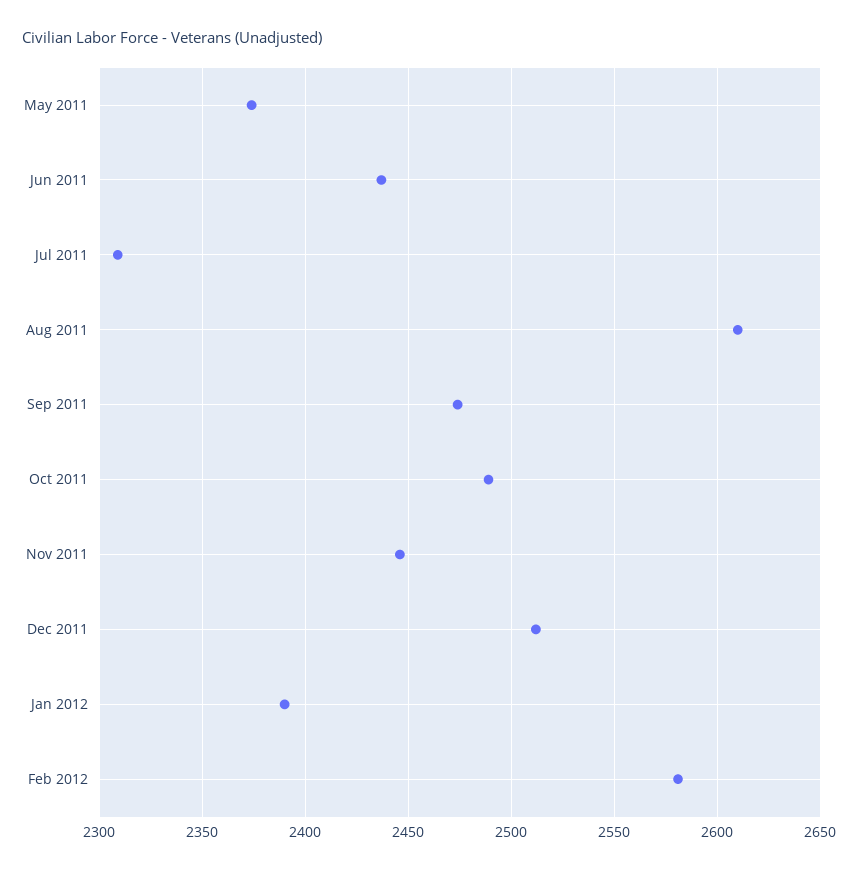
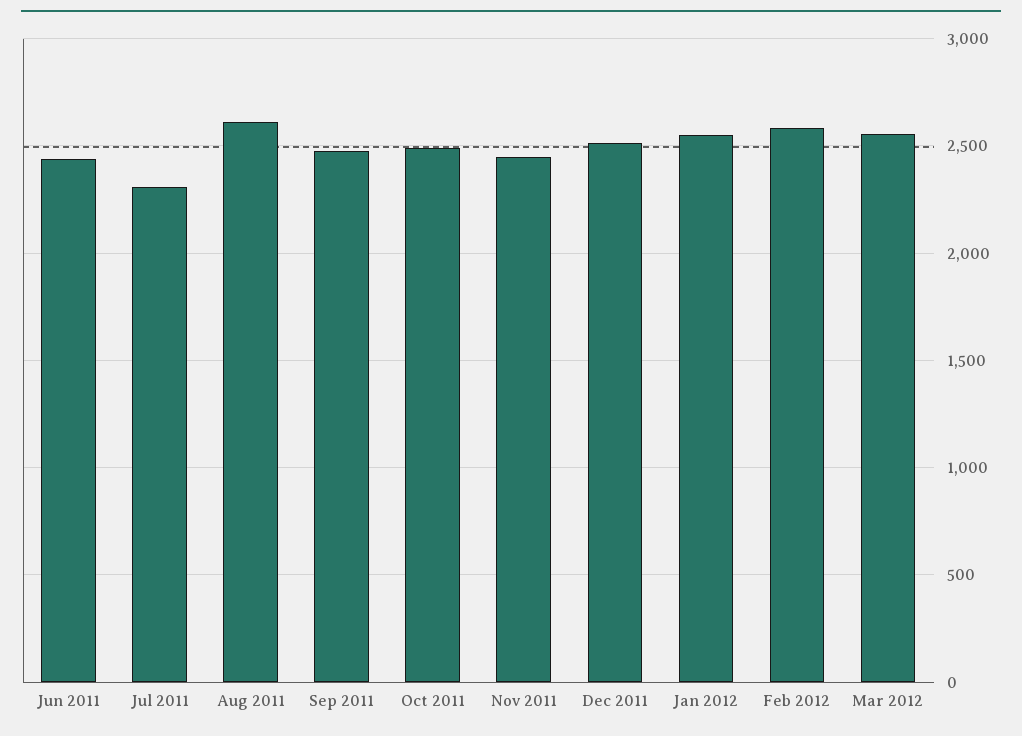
May 2011: 2375 -> none
Jan 2012: 2390 -> 2550
Mar 2012: none -> 2550

